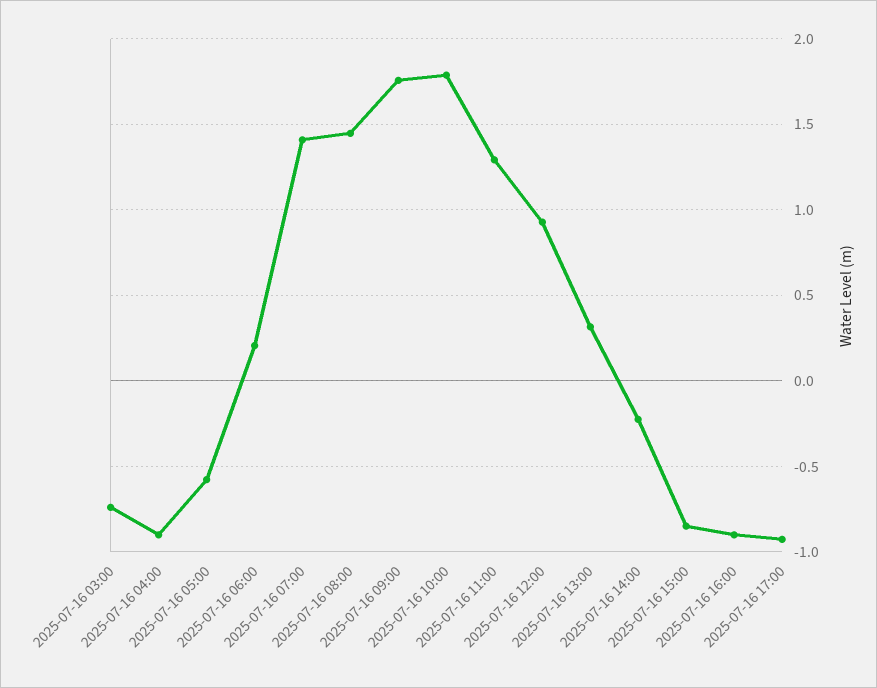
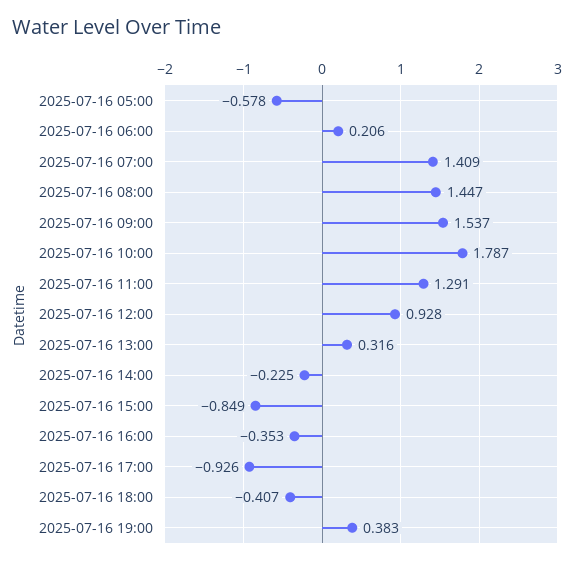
2025-07-16 03:00: -0.75 -> none
2025-07-16 04:00: -0.9 -> none
2025-07-16 09:00: 1.75 -> 1.537
2025-07-16 16:00: -0.9 -> -0.353
2025-07-16 18:00: none -> -0.407
2025-07-16 19:00: none -> 0.383

